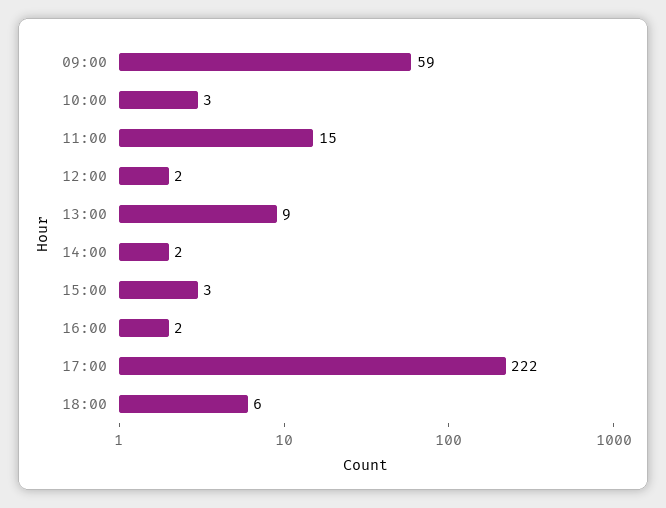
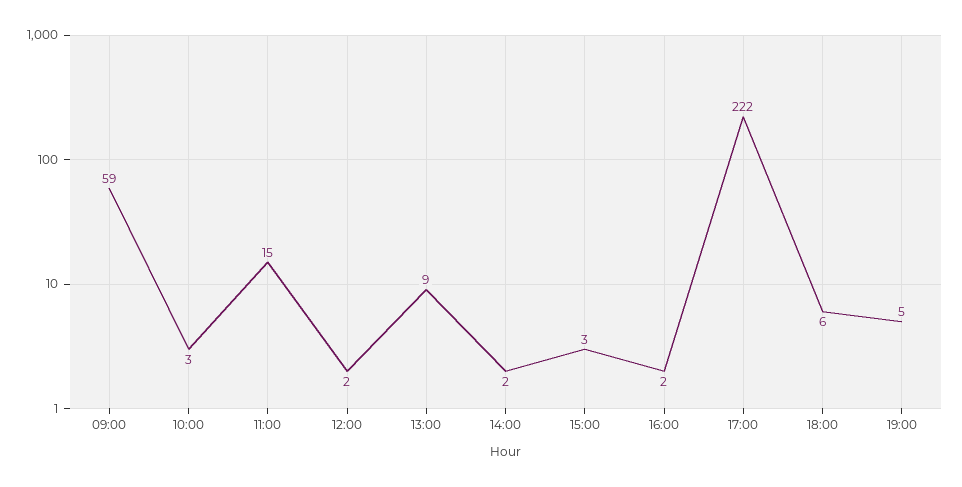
19:00: none -> 5

